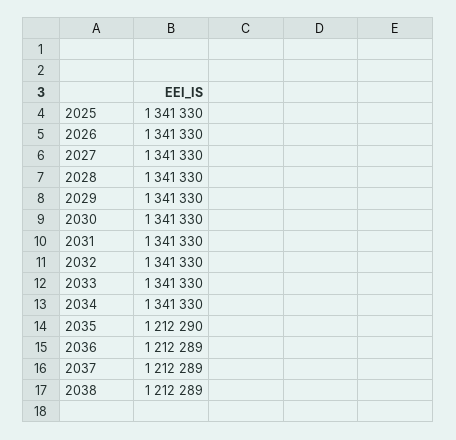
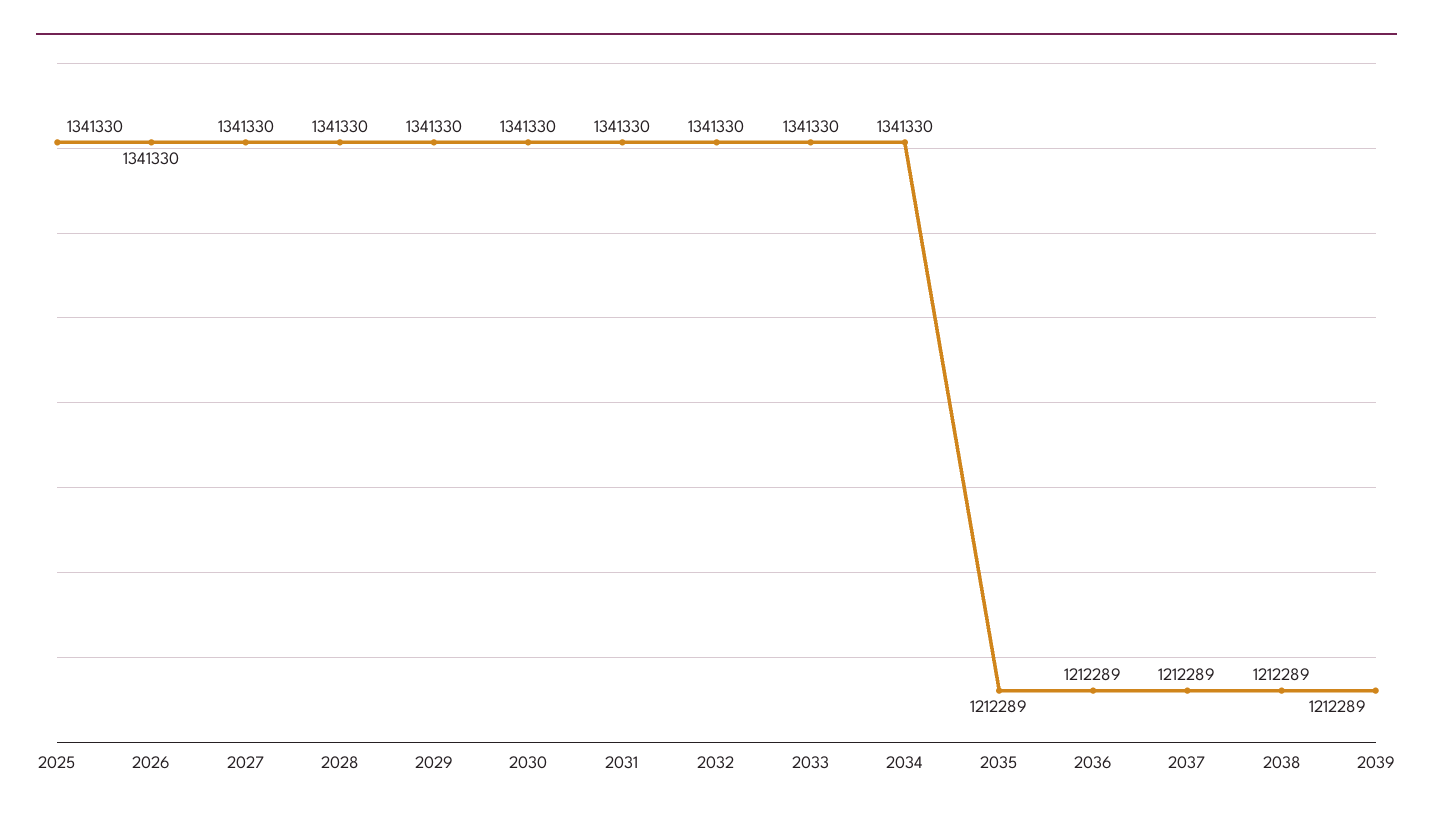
2035: 1212290 -> 1212289
2039: none -> 1212289

